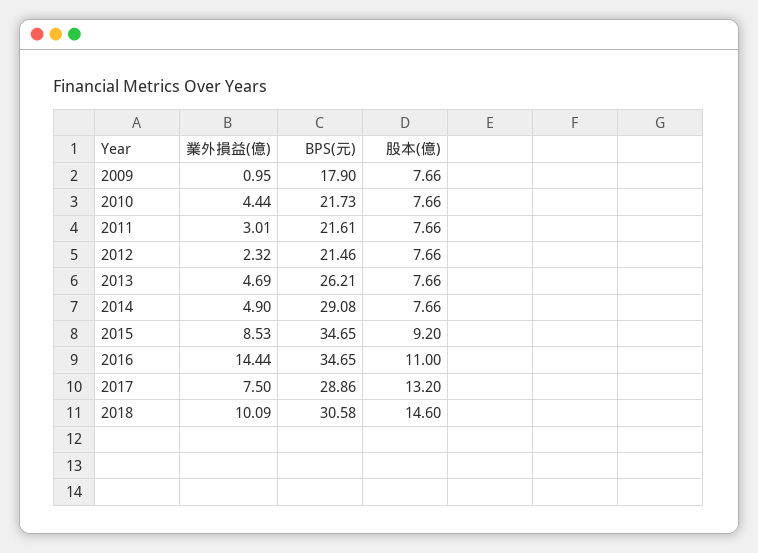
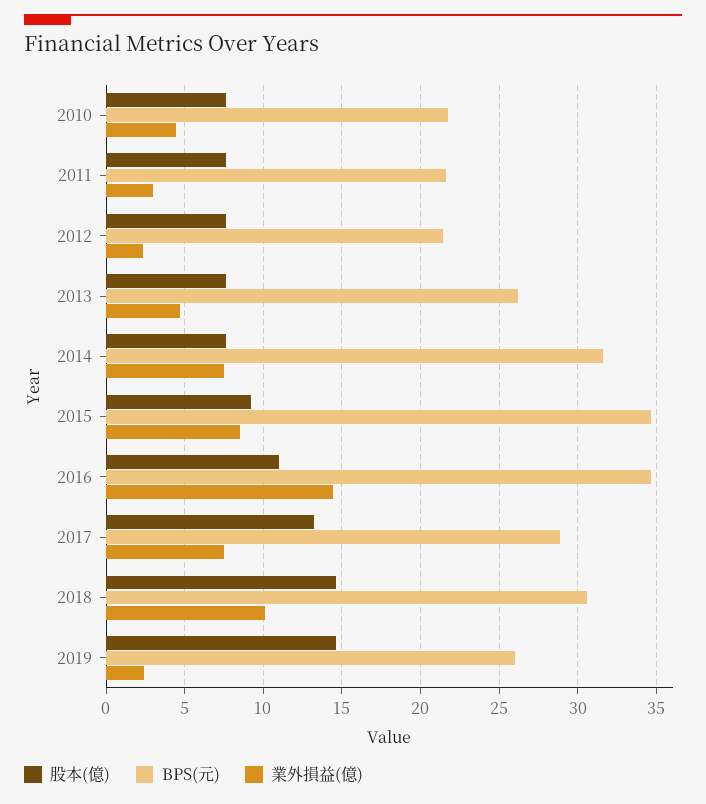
業外損益(億), 2009: 0.95 -> none
BPS(元), 2009: 17.9 -> none
股本(億), 2009: 7.66 -> none
業外損益(億), 2014: 4.9 -> 7.5
BPS(元), 2014: 29.08 -> 31.5
股本(億), 2019: none -> 14.5
BPS(元), 2019: none -> 26
業外損益(億), 2019: none -> 2.5

